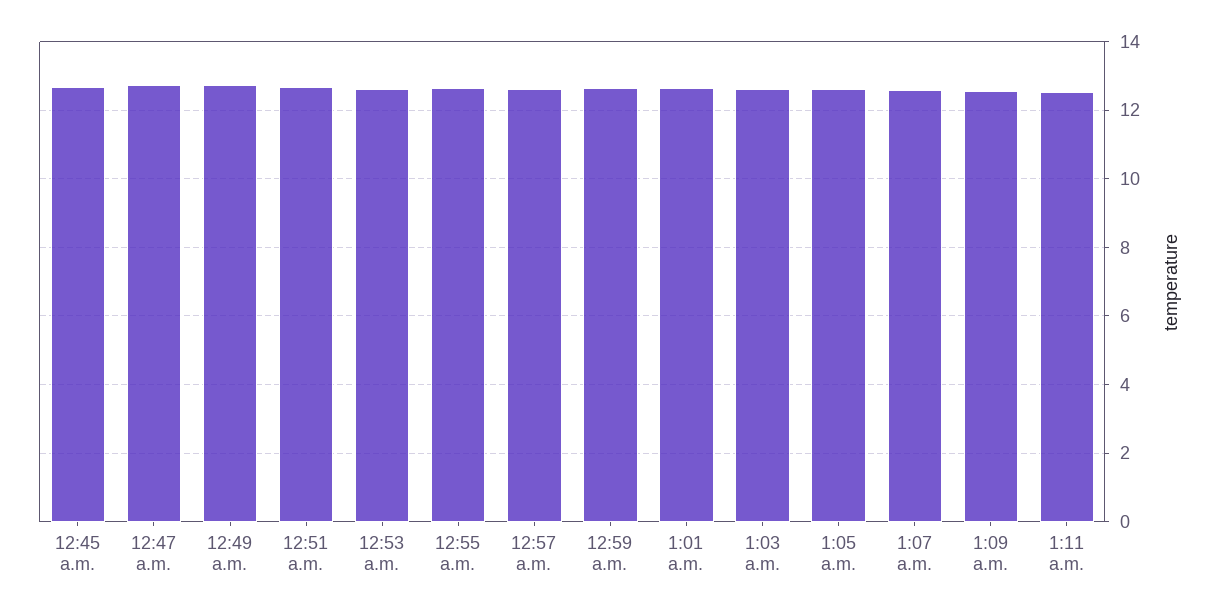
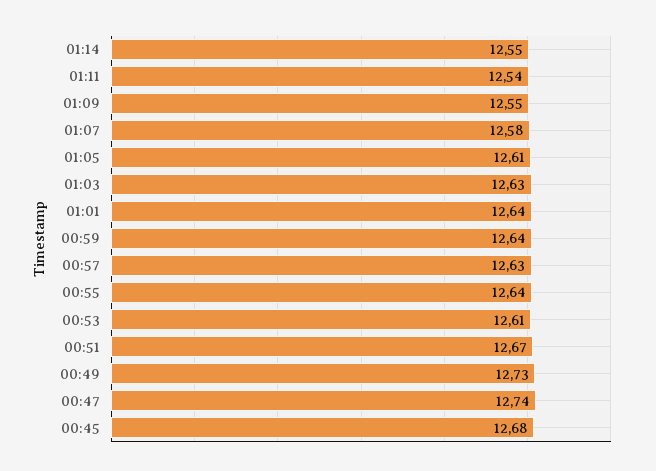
01:14: none -> 12.55

